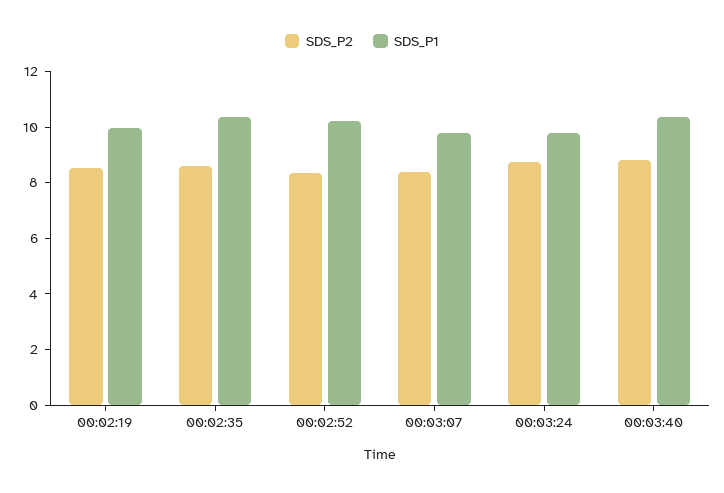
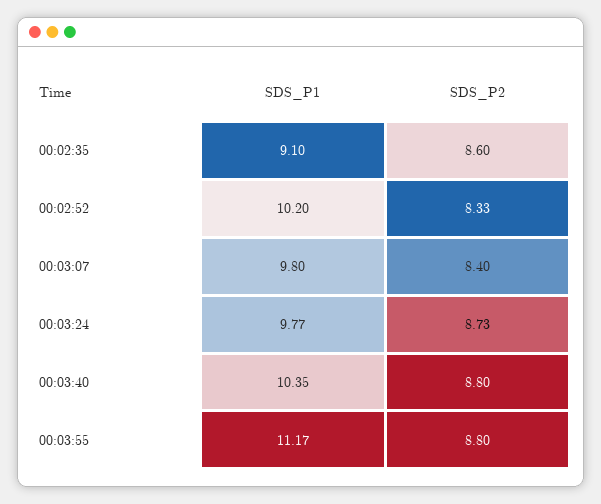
SDS_P2, 00:02:19: 8.5 -> none
SDS_P1, 00:02:19: 10 -> none
SDS_P1, 00:02:35: 10.5 -> 9.1
SDS_P1, 00:03:55: none -> 11.17
SDS_P2, 00:03:55: none -> 8.8

